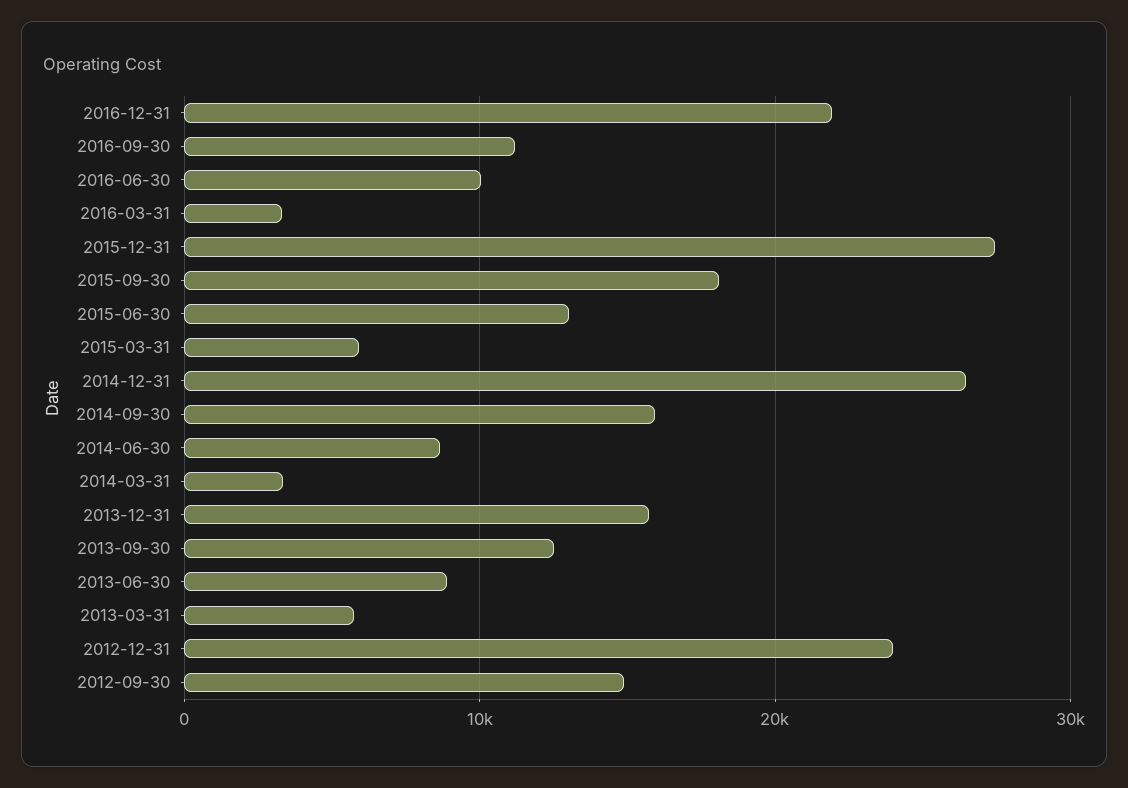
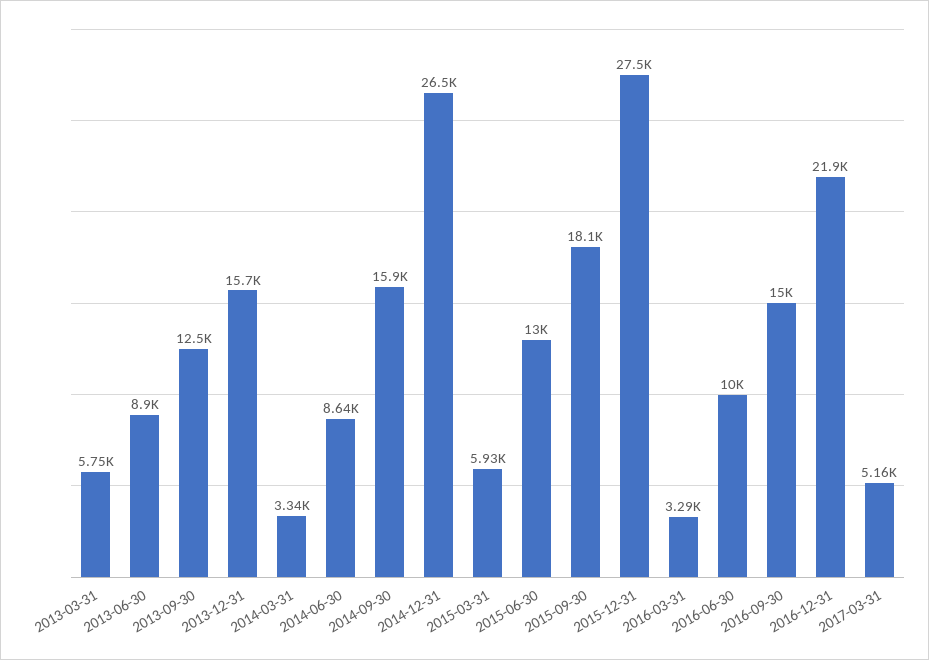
2016-09-30: 11000 -> 15000
2012-12-31: 24000 -> none
2012-09-30: 15000 -> none
2017-03-31: none -> 5160

